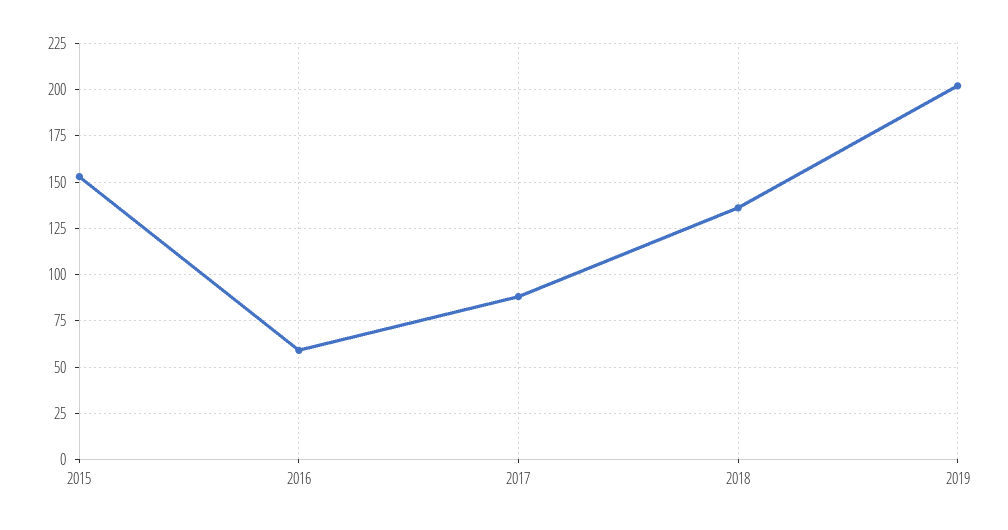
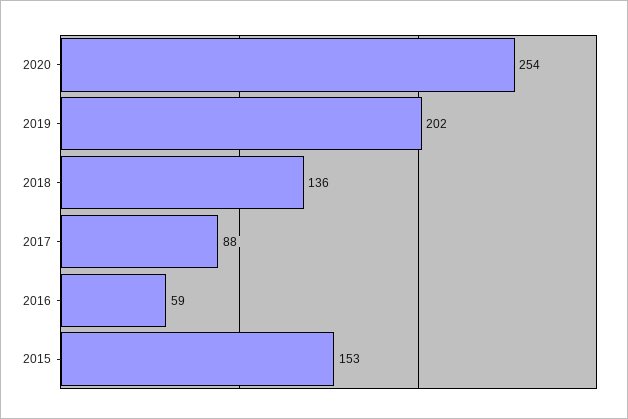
2020: none -> 254

